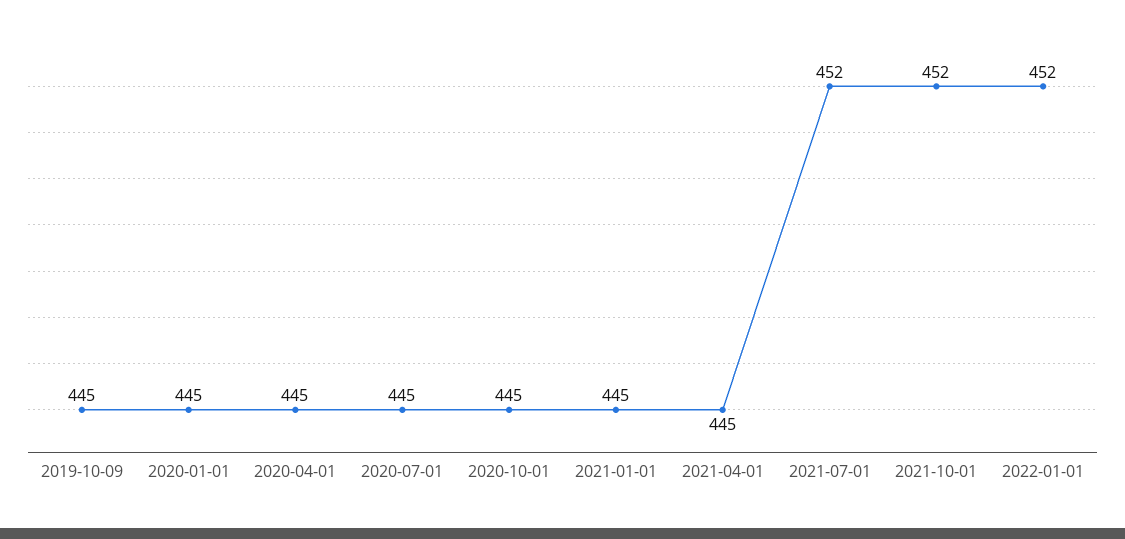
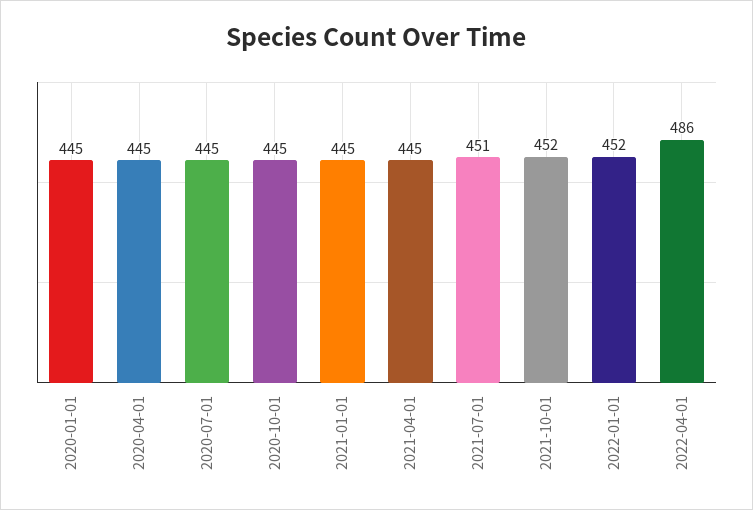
2019-10-09: 445 -> none
2021-07-01: 452 -> 451
2022-04-01: none -> 486

